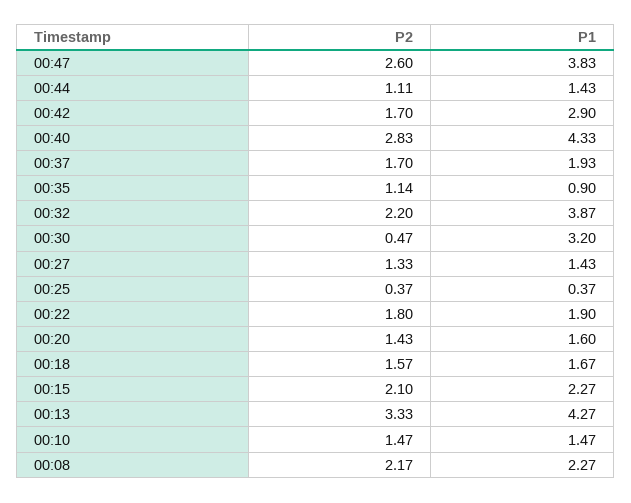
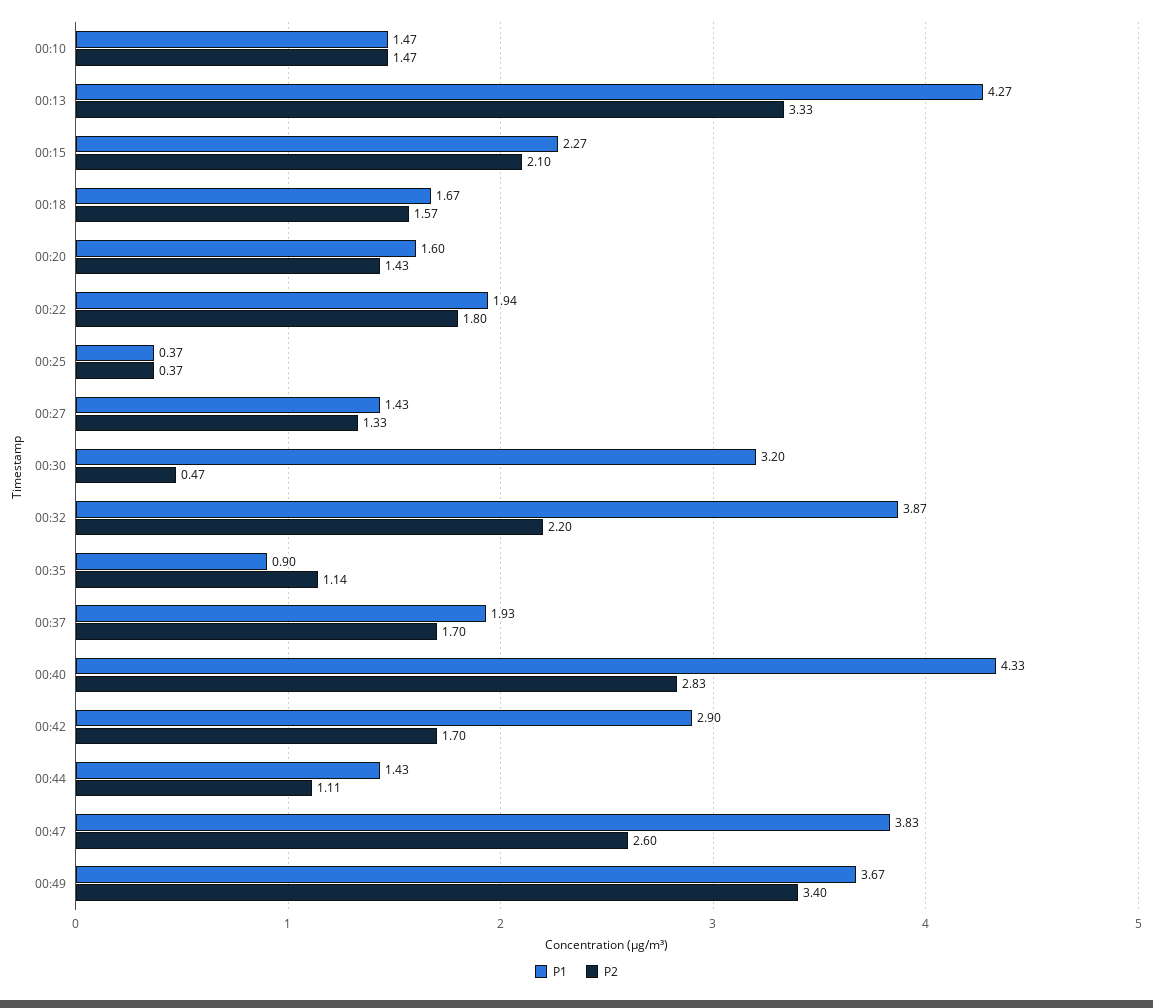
P1, 00:22: 1.9 -> 1.94
P2, 00:08: 2.17 -> none
P1, 00:08: 2.27 -> none
P1, 00:49: none -> 3.67
P2, 00:49: none -> 3.4

